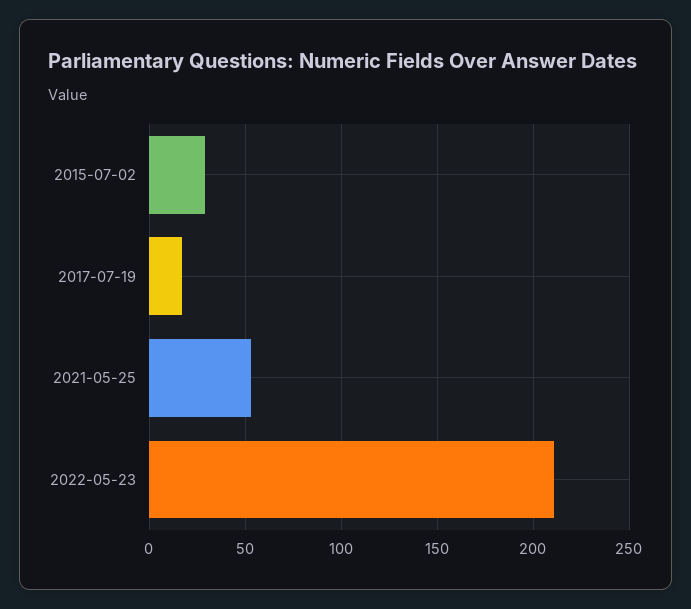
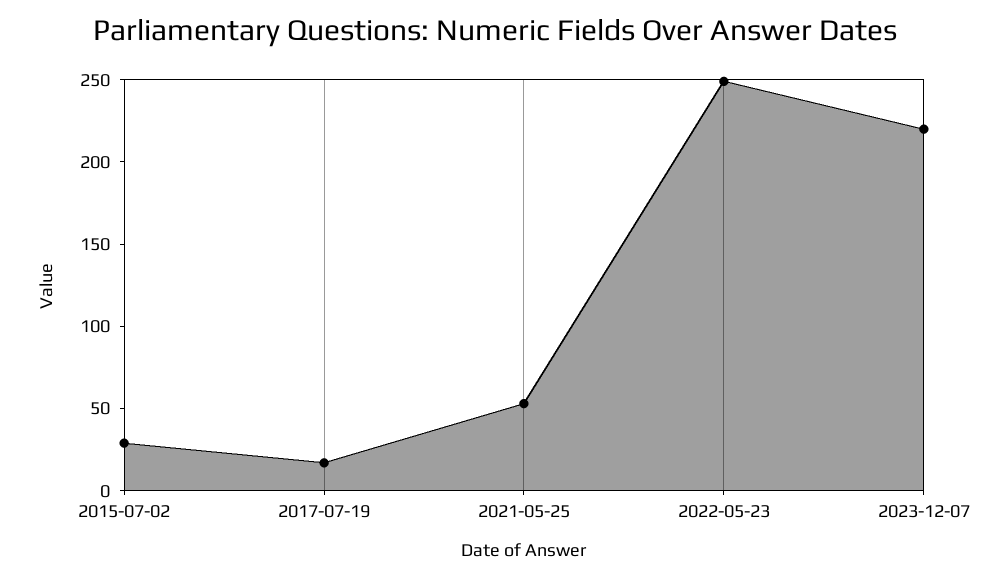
2022-05-23: 210 -> 250
2023-12-07: none -> 220

